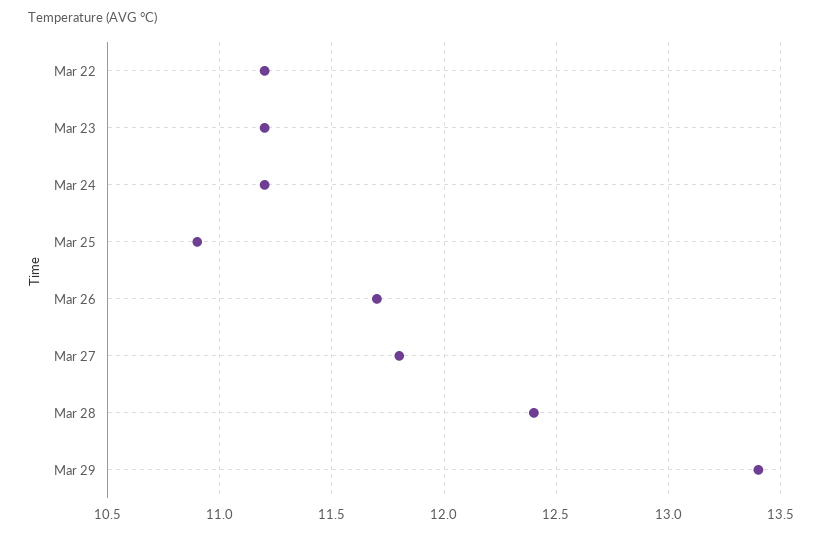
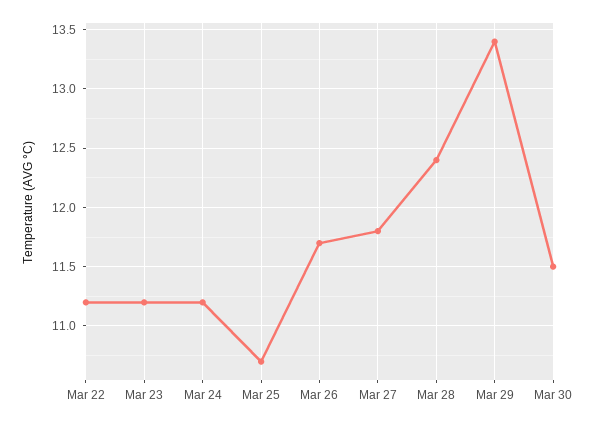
Mar 25: 10.9 -> 10.7
Mar 30: none -> 11.5

